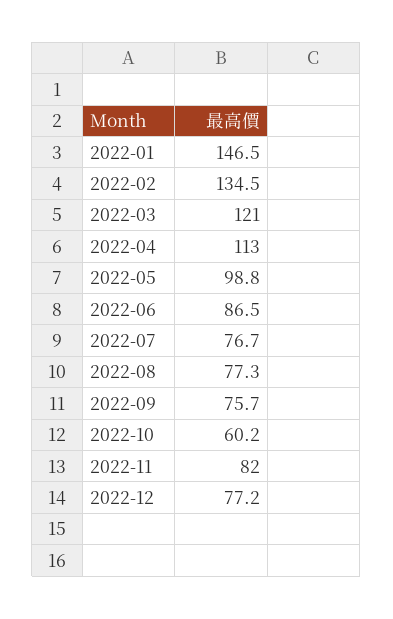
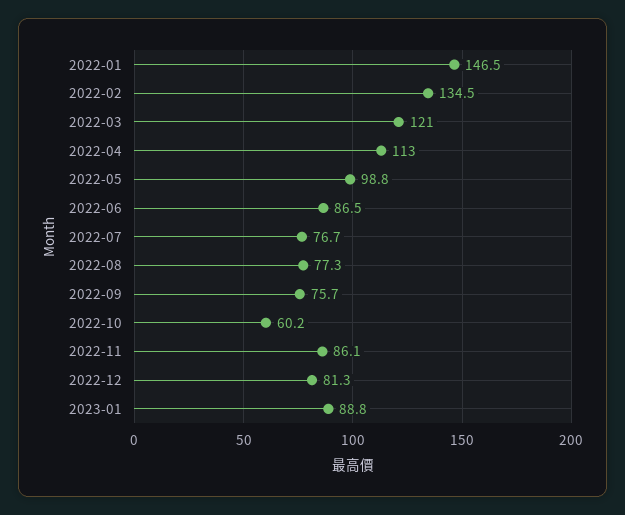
2022-11: 82 -> 86.1
2022-12: 77.2 -> 81.3
2023-01: none -> 88.8

